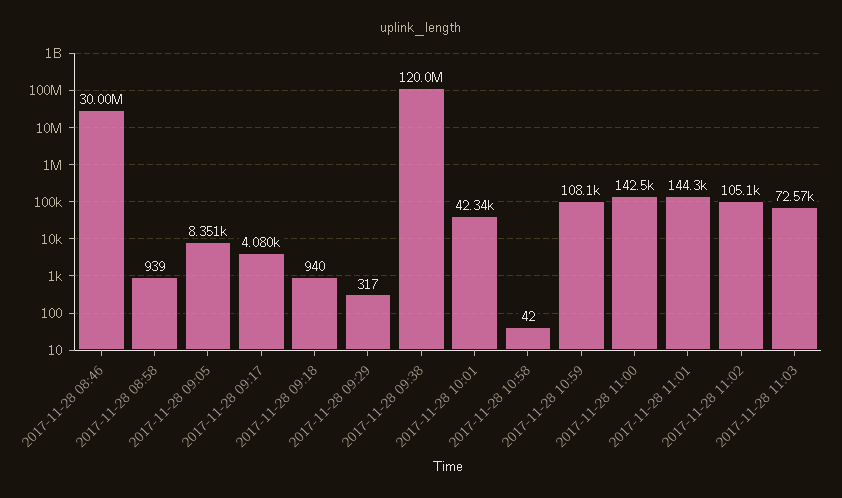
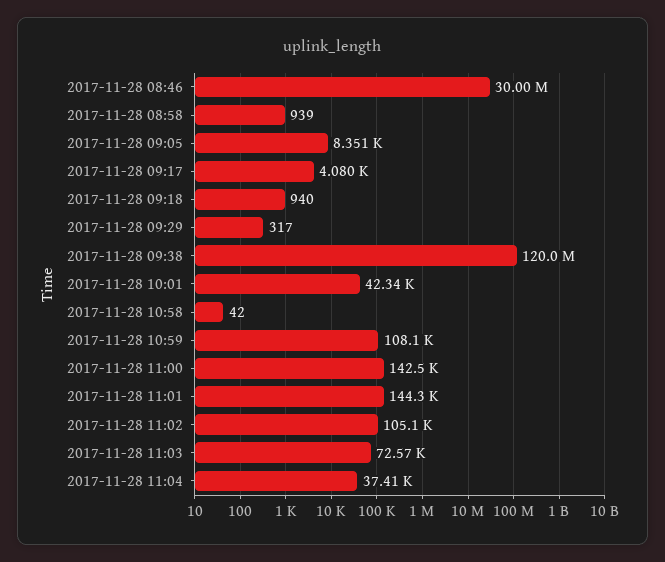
2017-11-28 11:04: none -> 37410

